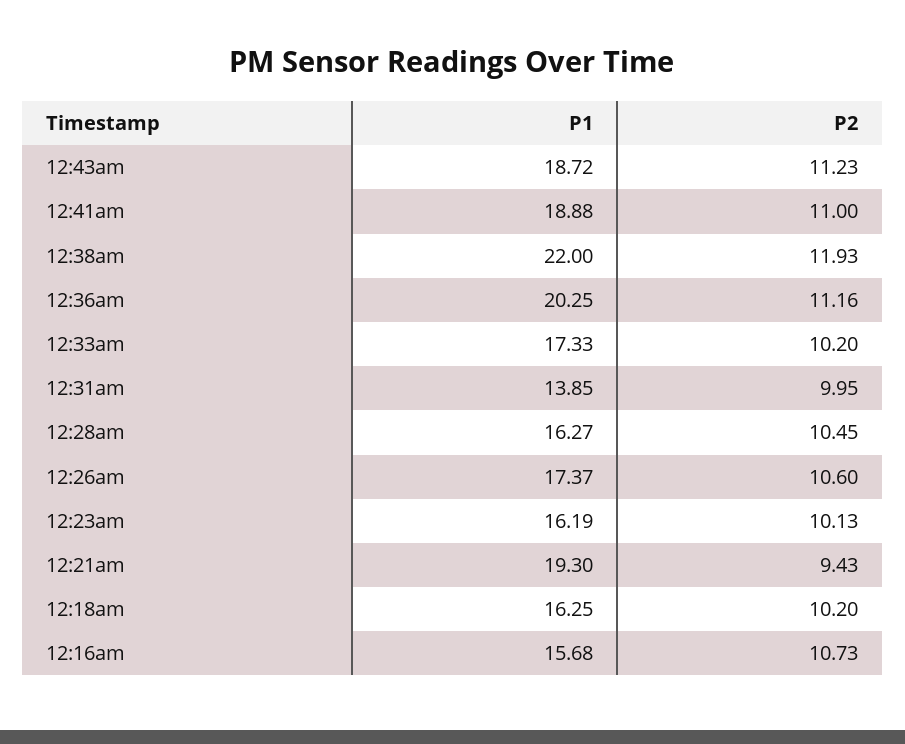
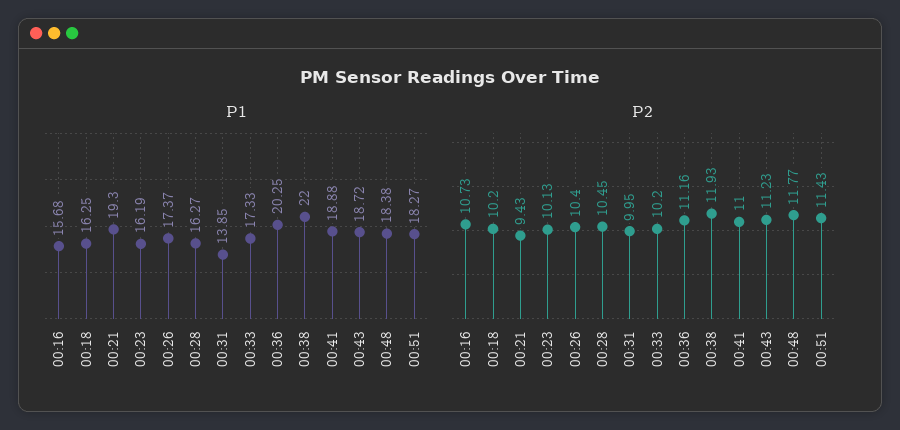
P2, 12:26am: 10.6 -> 10.4
P1, 00:48: none -> 18.38
P1, 00:51: none -> 18.27
P2, 00:48: none -> 11.77
P2, 00:51: none -> 11.43

